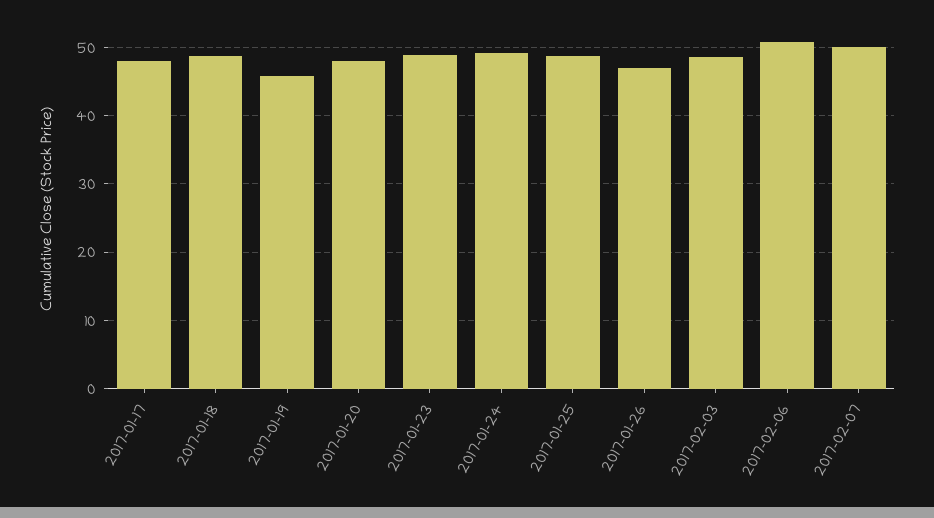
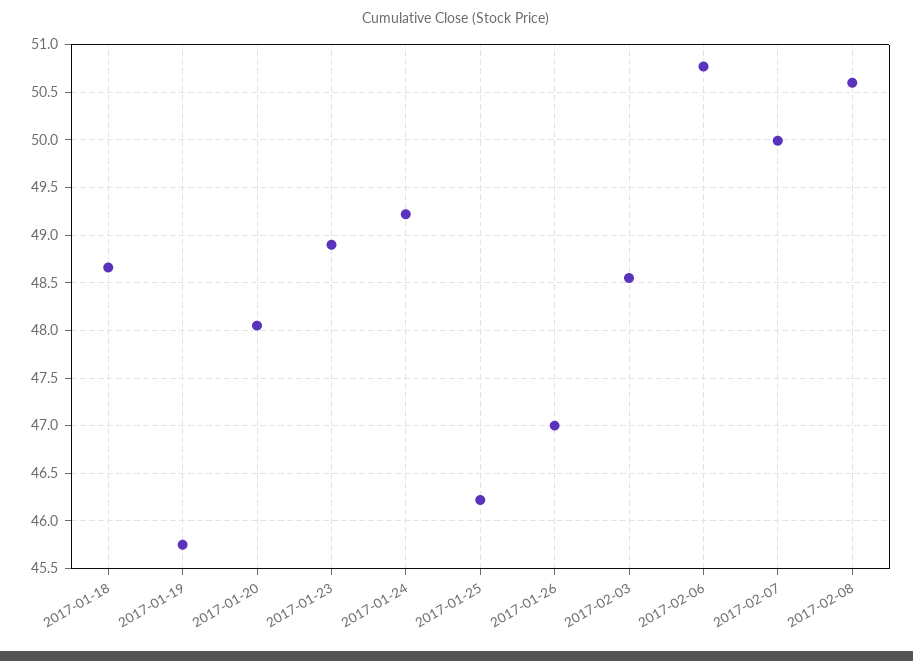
2017-01-17: 48 -> none
2017-01-25: 49 -> 46.2
2017-02-08: none -> 50.6

